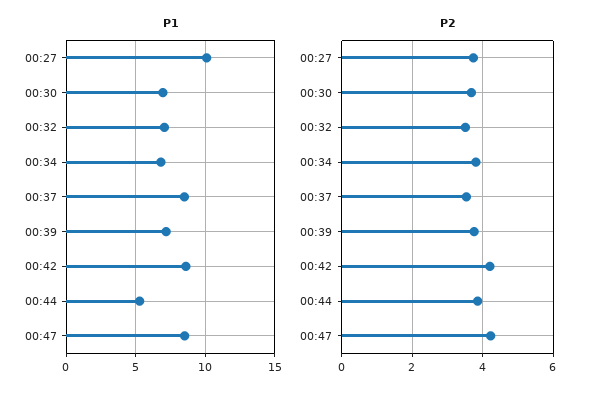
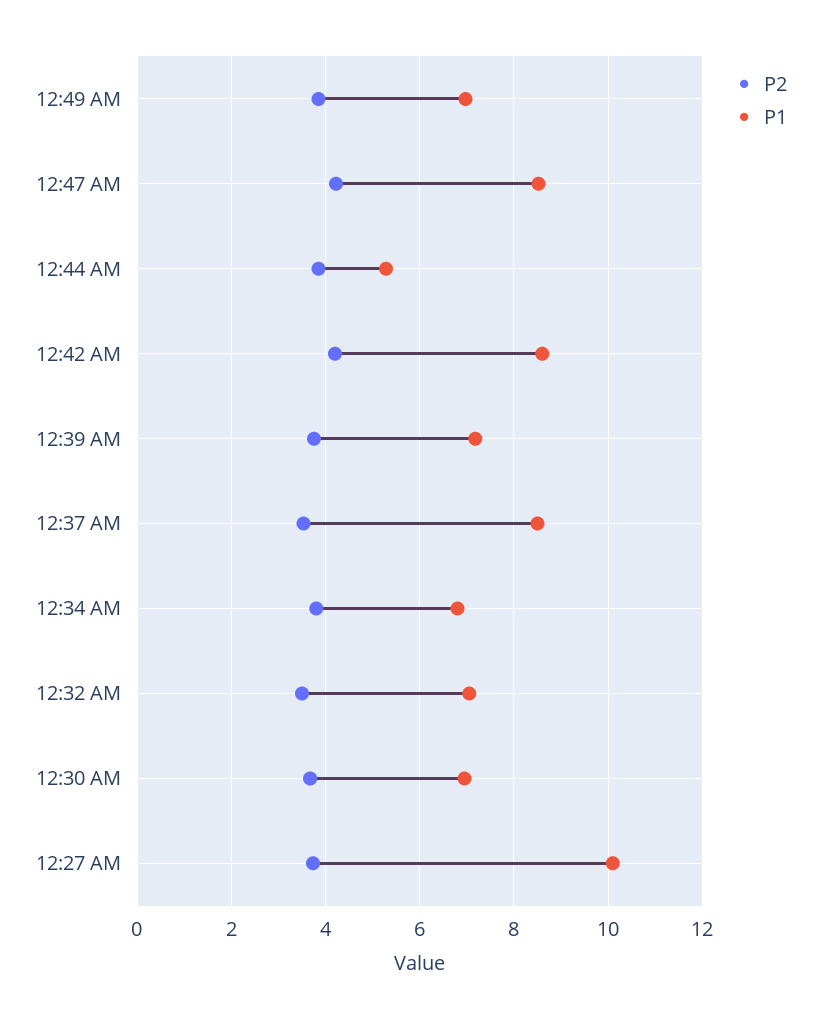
P2, 12:49 AM: none -> 3.8
P1, 12:49 AM: none -> 7

